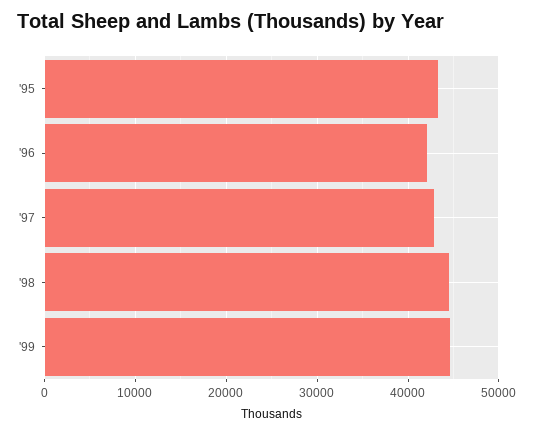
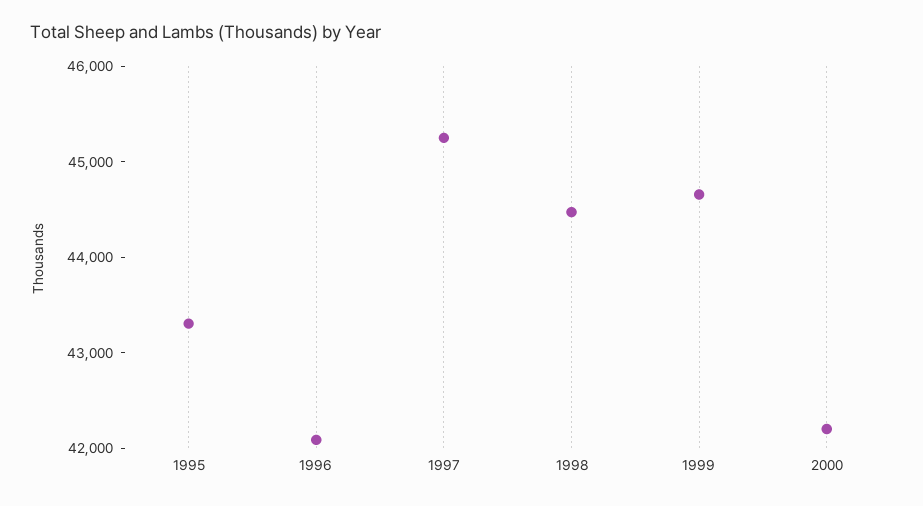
'97: 43000 -> 45200
2000: none -> 42200

